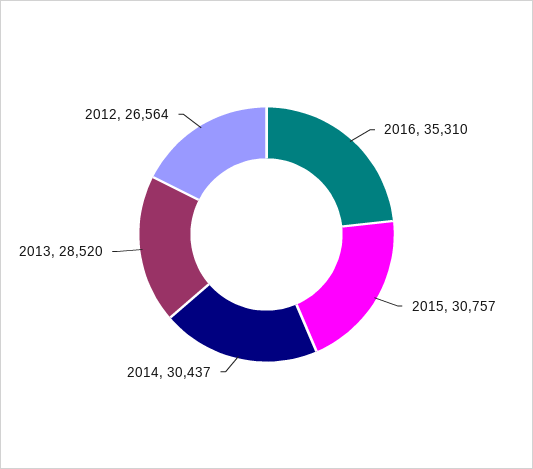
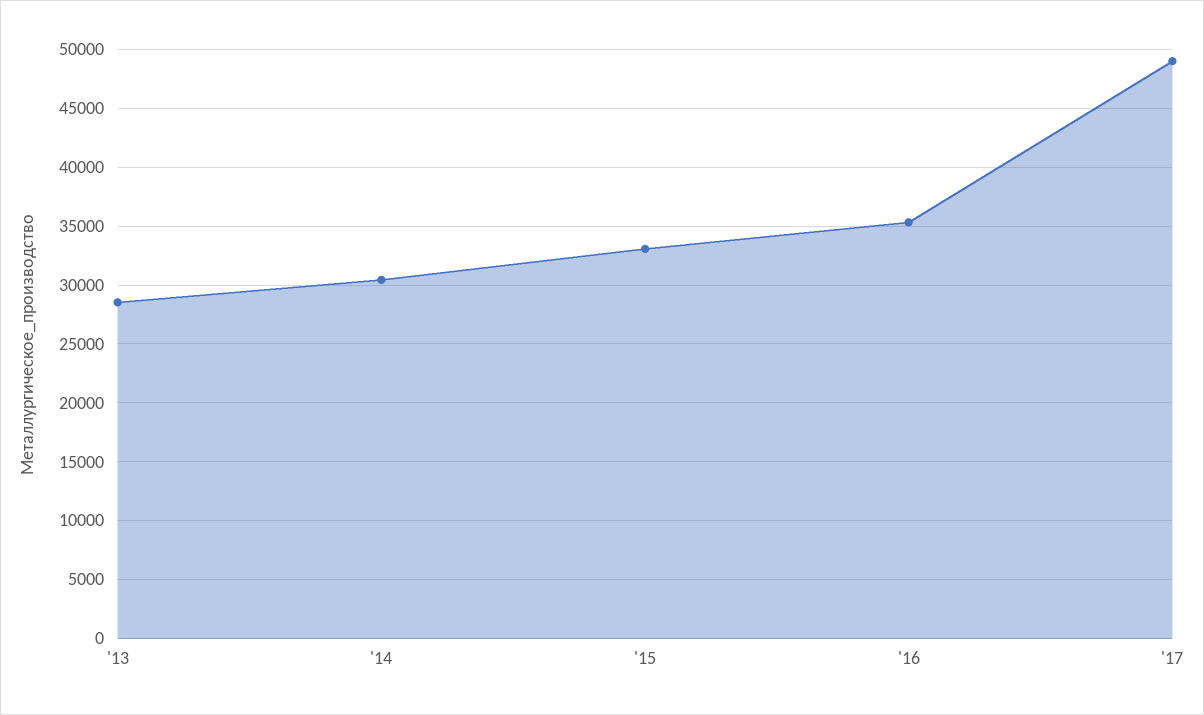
2015: 30757 -> 33000
2012: 26564 -> none
'17: none -> 49000

